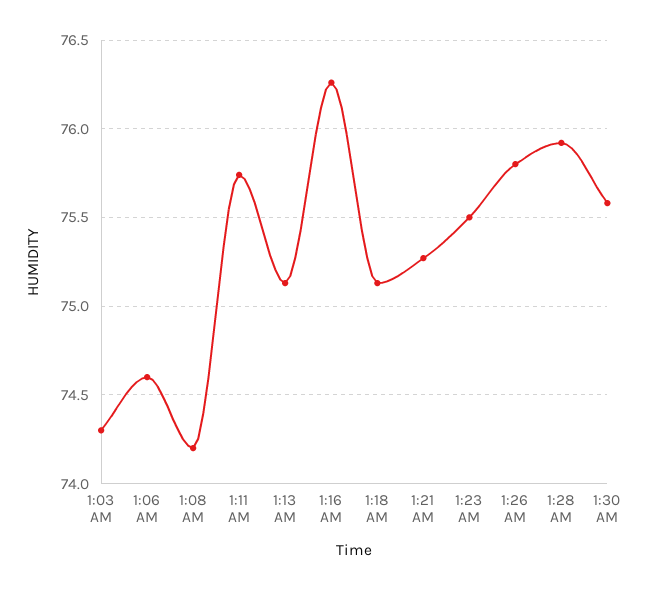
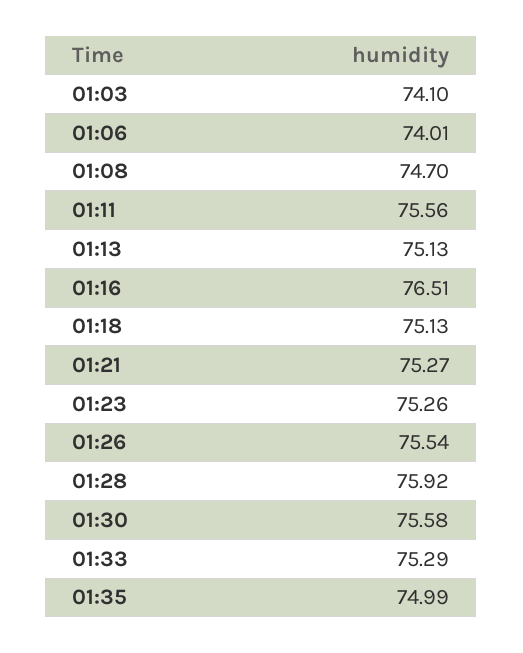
1:03 AM: 74.3 -> 74.1
1:06 AM: 74.6 -> 74.01
1:08 AM: 74.2 -> 74.7
1:11 AM: 75.75 -> 75.56
1:16 AM: 76.25 -> 76.51
1:23 AM: 75.5 -> 75.26
1:26 AM: 75.8 -> 75.54
01:33: none -> 75.29
01:35: none -> 74.99

